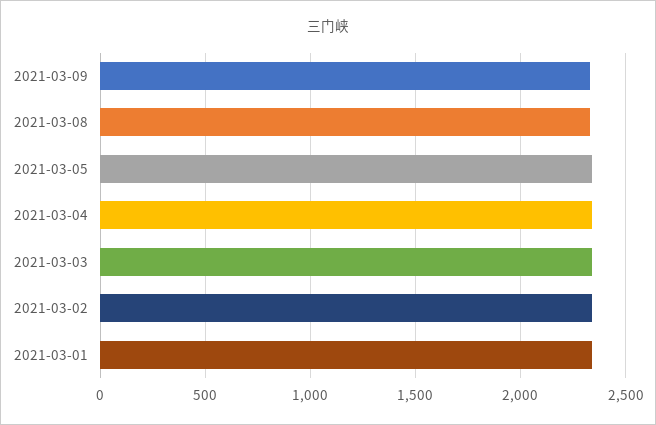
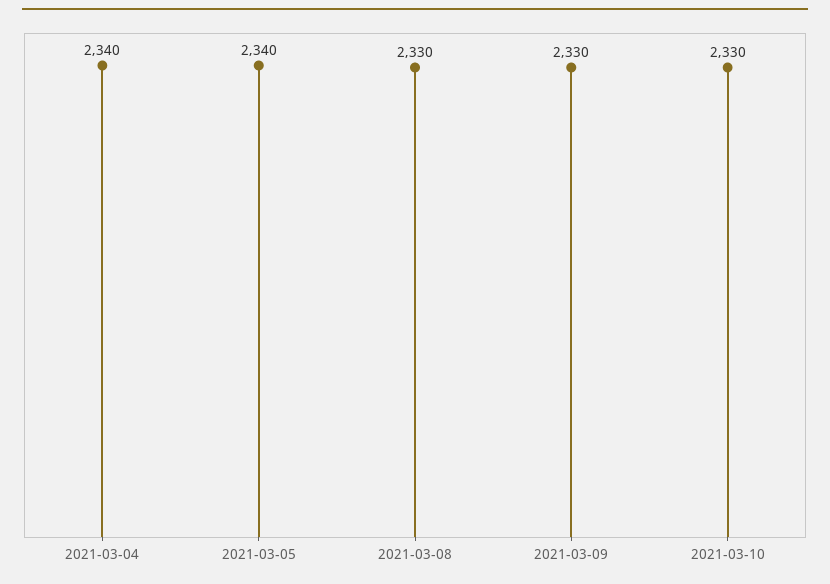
2021-03-03: 2350 -> none
2021-03-02: 2350 -> none
2021-03-01: 2350 -> none
2021-03-10: none -> 2330

